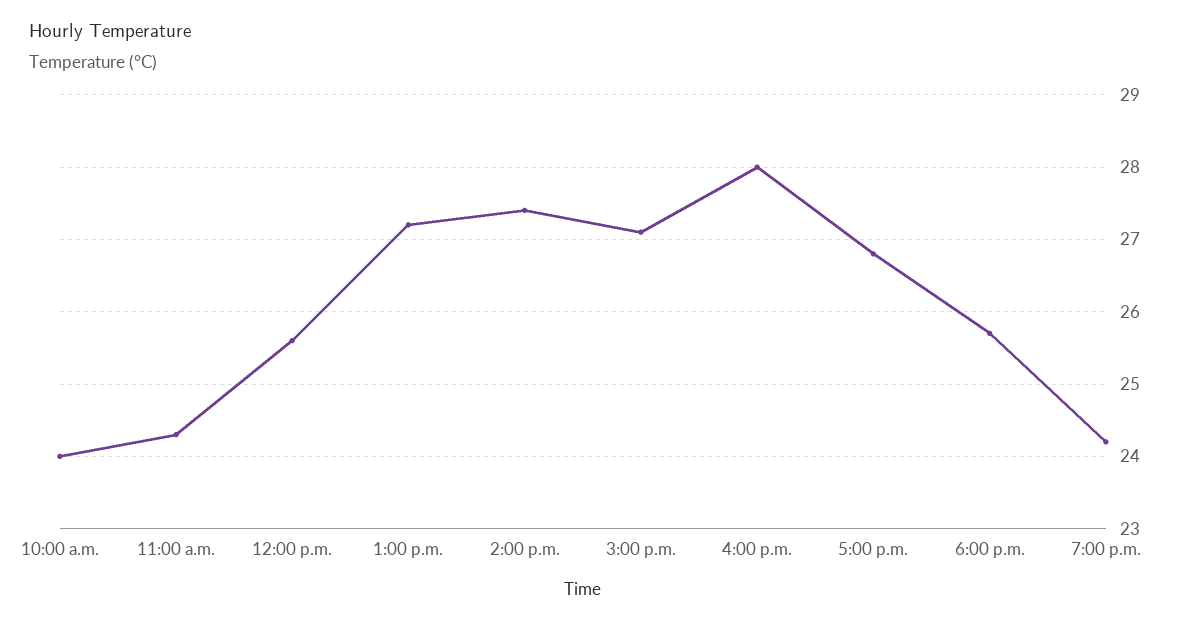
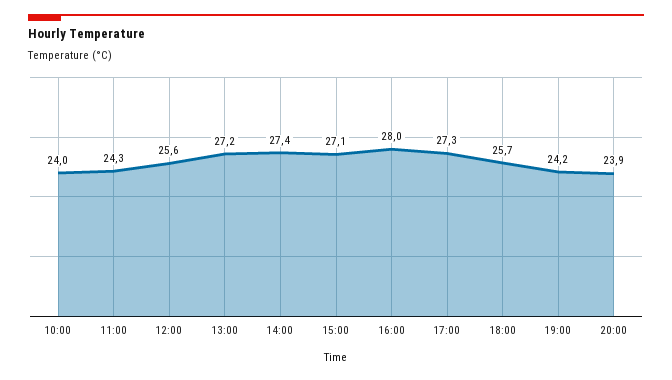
5:00 p.m.: 26.8 -> 27.3
20:00: none -> 23.9

